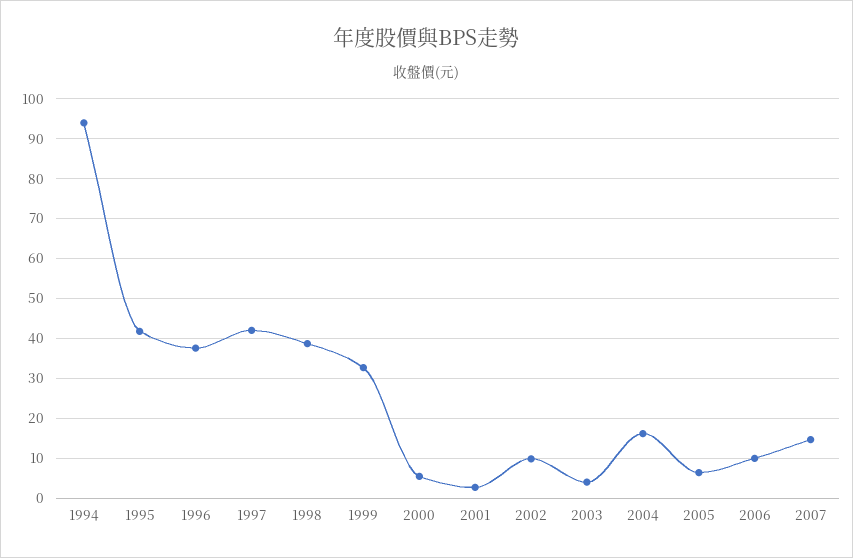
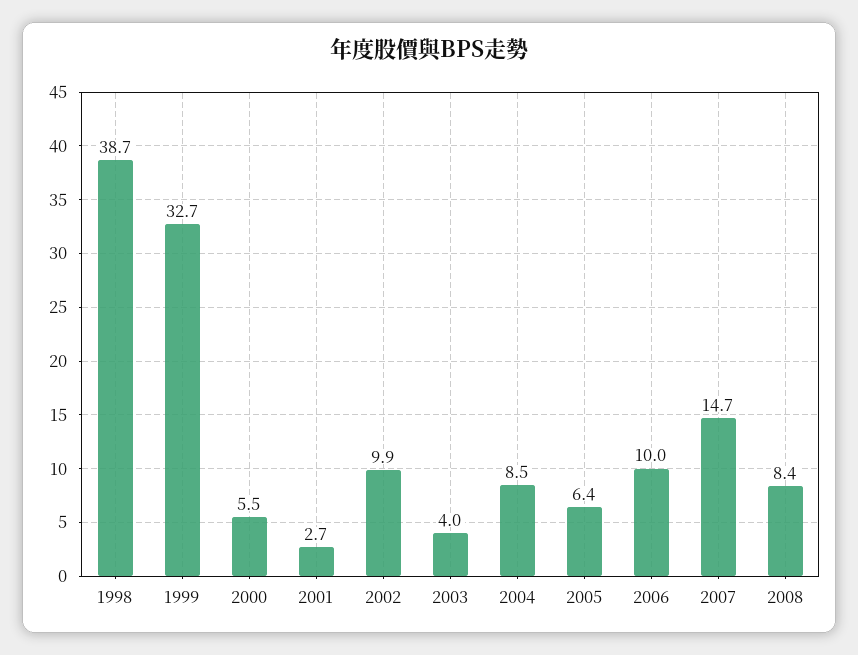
1994: 94 -> none
1995: 42 -> none
1996: 38 -> none
1997: 42 -> none
2004: 16 -> 8.5
2008: none -> 8.4

